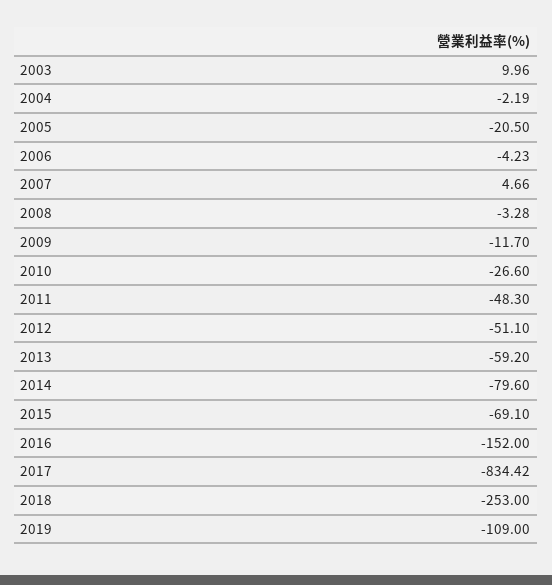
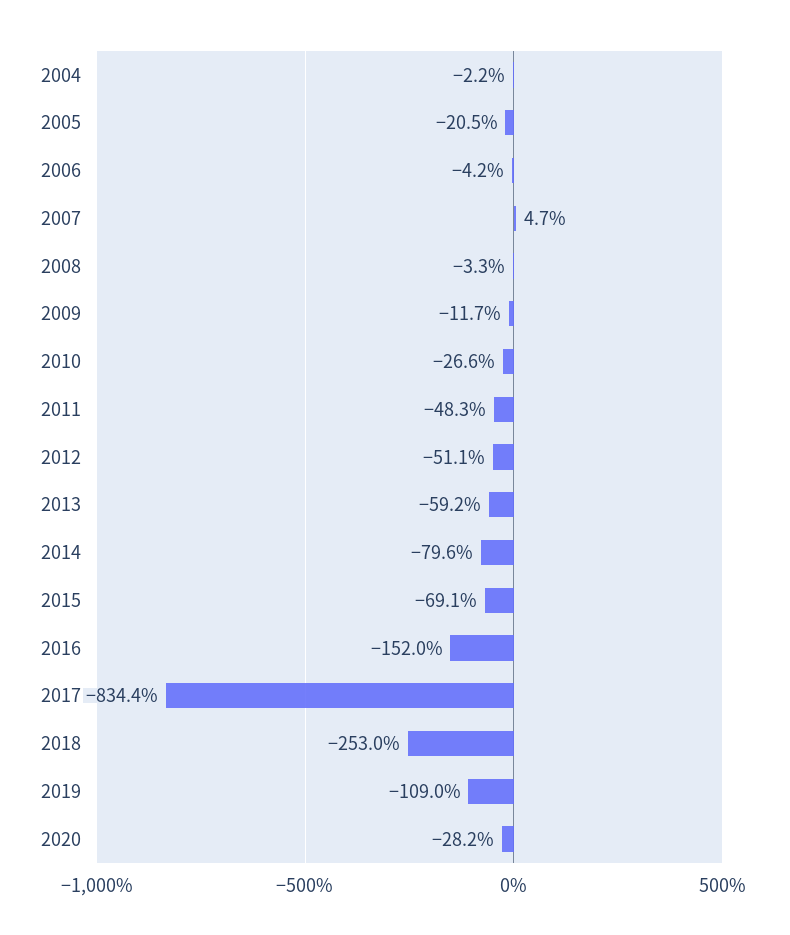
2003: 9.96 -> none
2020: none -> -28.2

